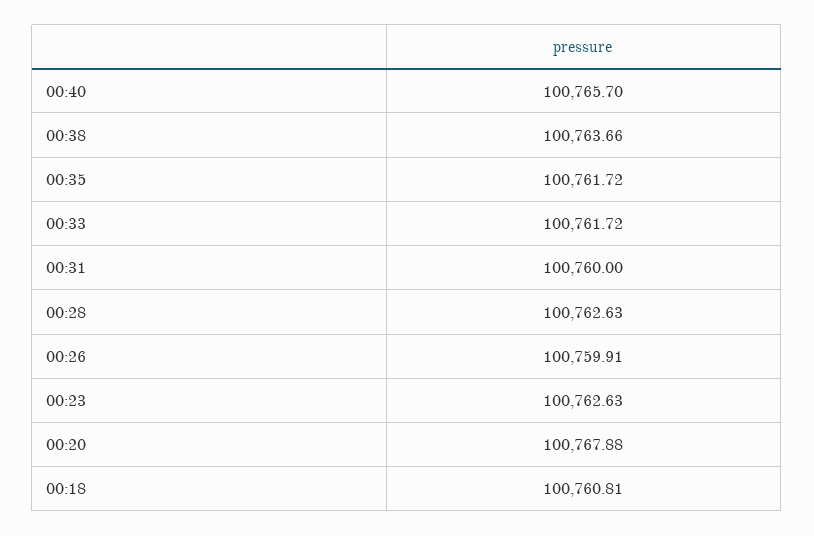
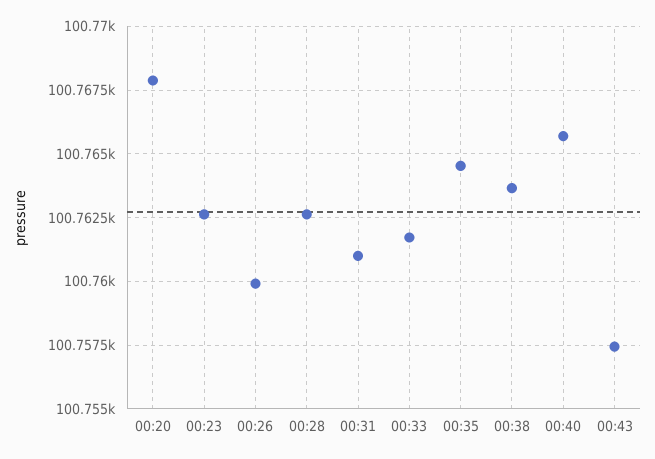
00:35: 100761.72 -> 100764.5
00:31: 100760 -> 100761
00:18: 100760.81 -> none
00:43: none -> 100757.5

